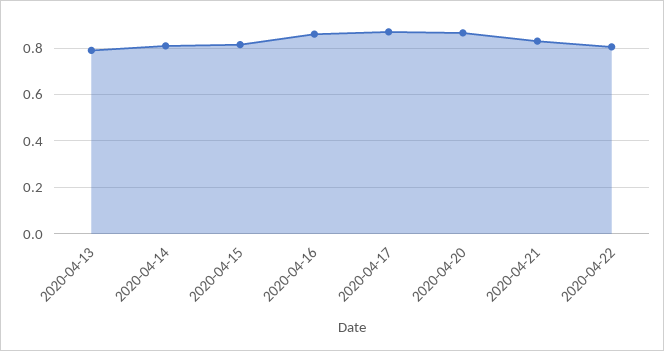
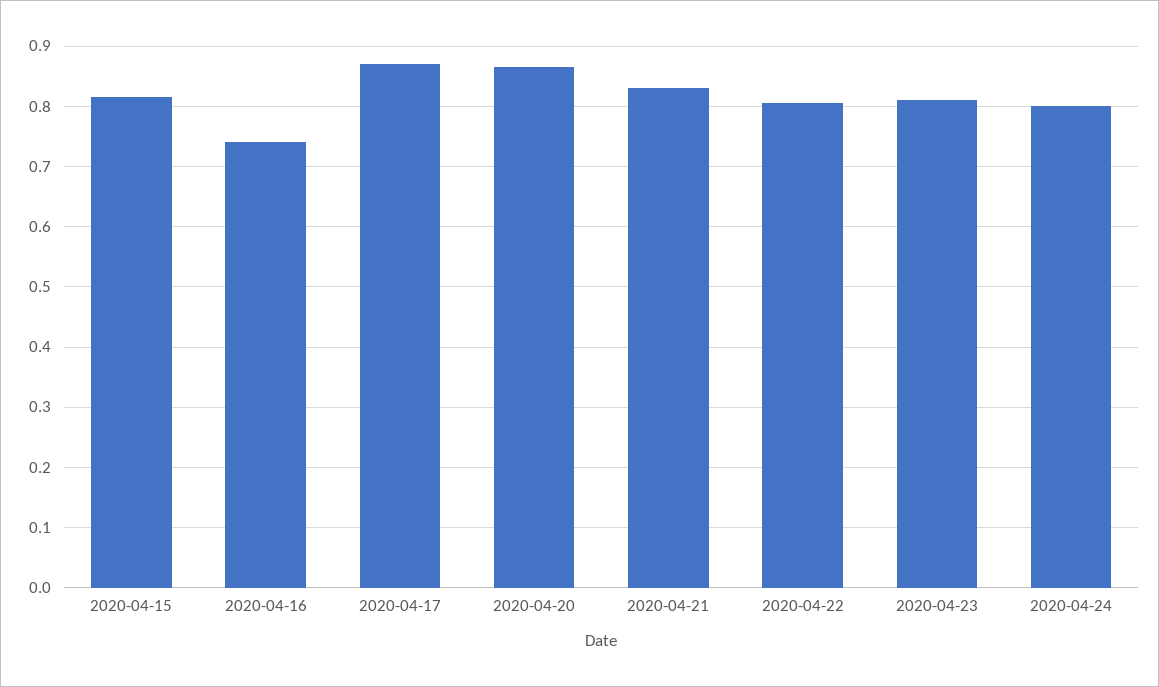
2020-04-13: 0.8 -> none
2020-04-14: 0.8 -> none
2020-04-16: 0.85 -> 0.74
2020-04-23: none -> 0.81
2020-04-24: none -> 0.8

